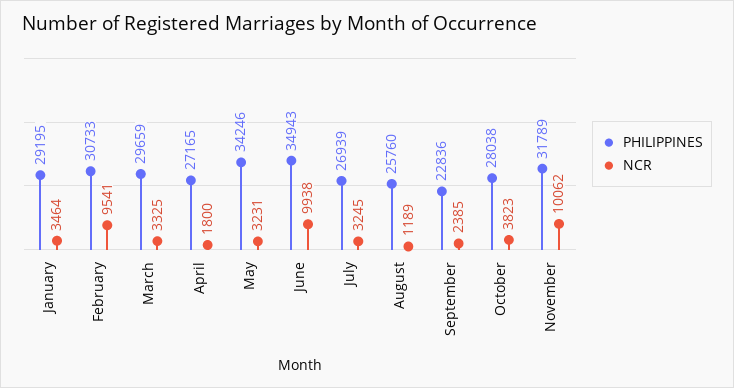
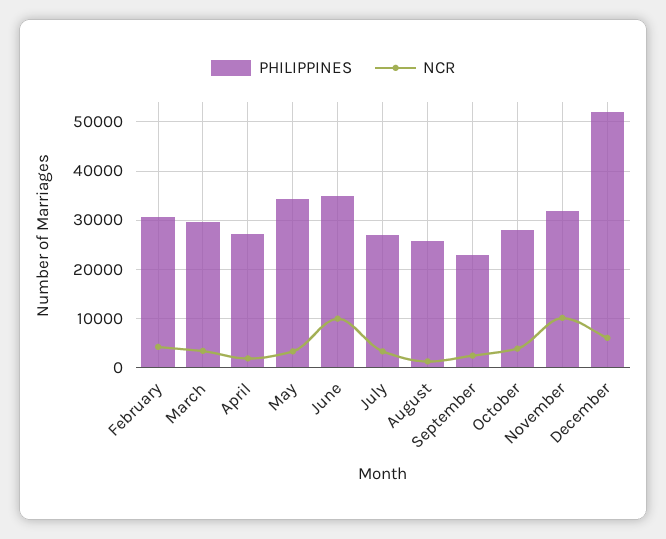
PHILIPPINES, January: 29195 -> none
NCR, January: 3464 -> none
NCR, February: 9541 -> 4000
PHILIPPINES, December: none -> 52000
NCR, December: none -> 6000

